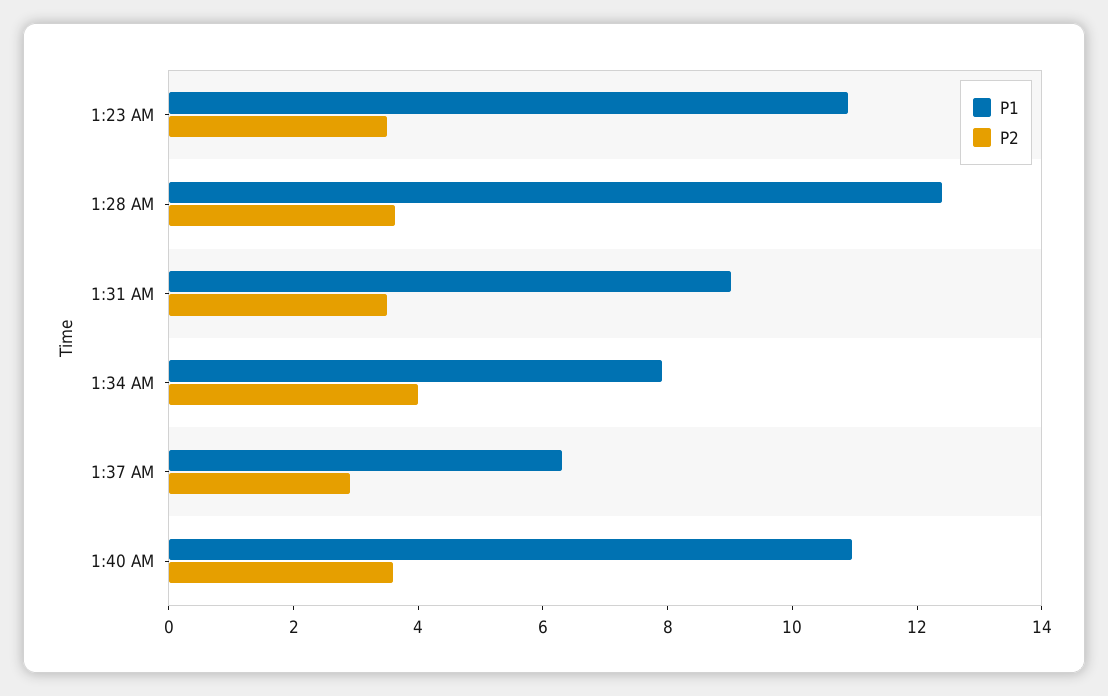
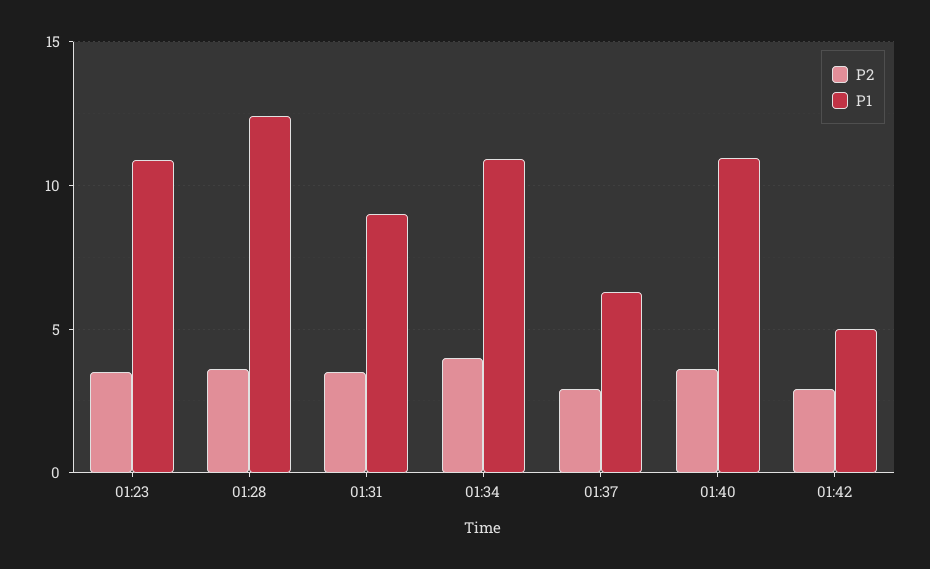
P1, 1:34 AM: 8 -> 11
P2, 01:42: none -> 3
P1, 01:42: none -> 5

